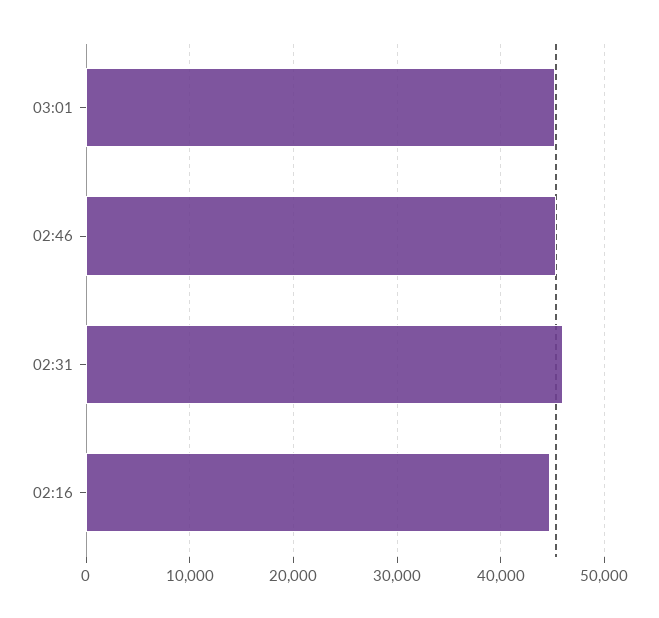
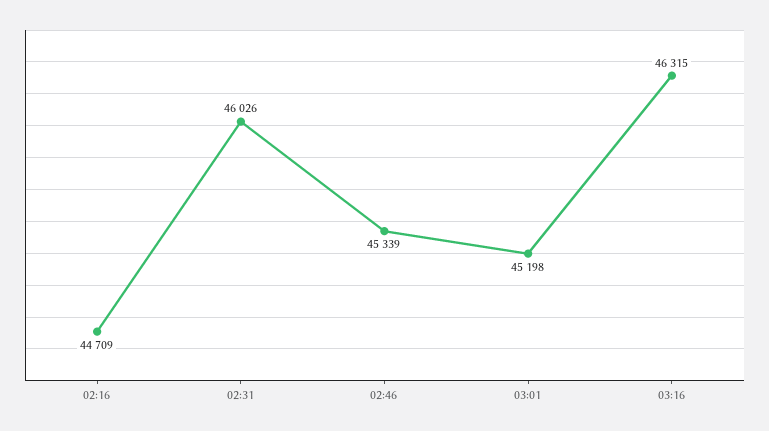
03:16: none -> 46315

